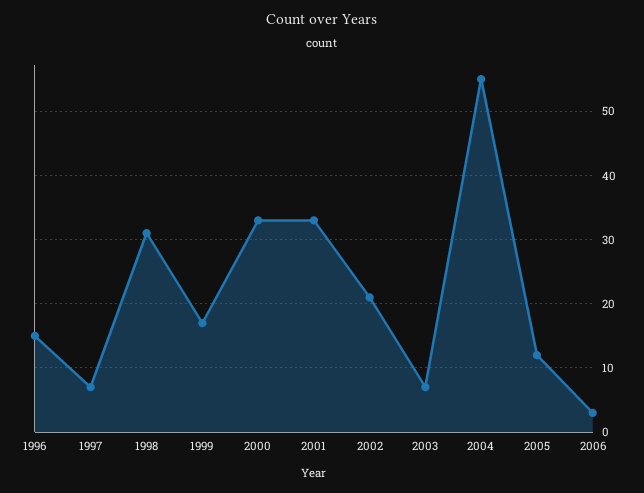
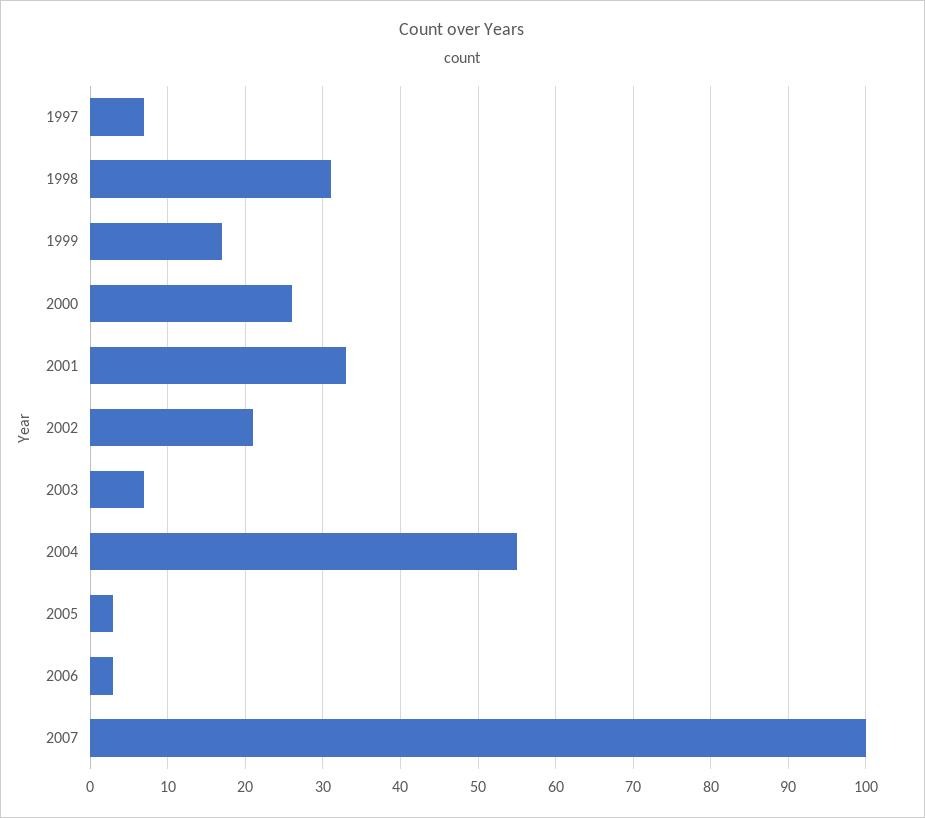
1996: 15 -> none
2000: 33 -> 26
2005: 12 -> 3
2007: none -> 100

